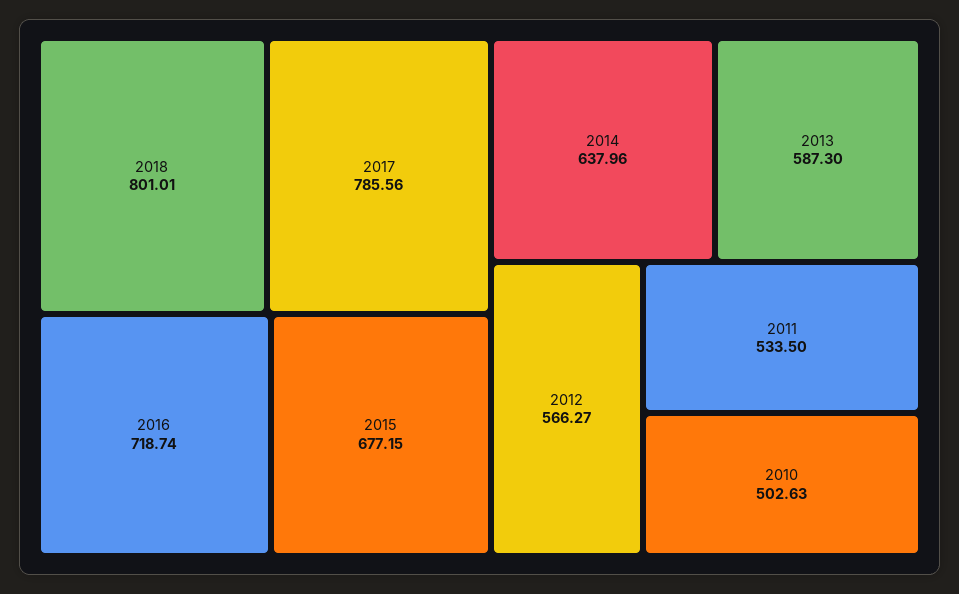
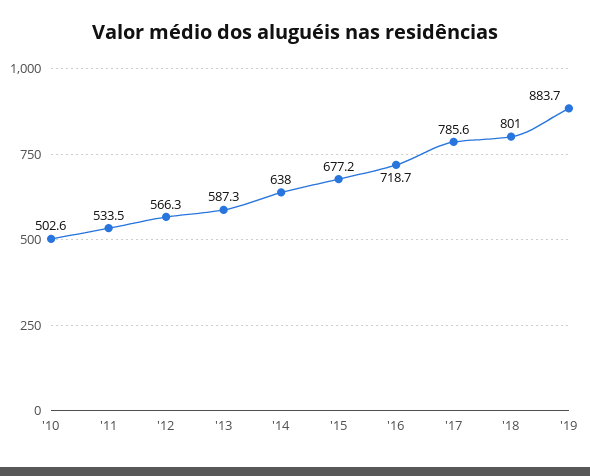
'19: none -> 883.7

